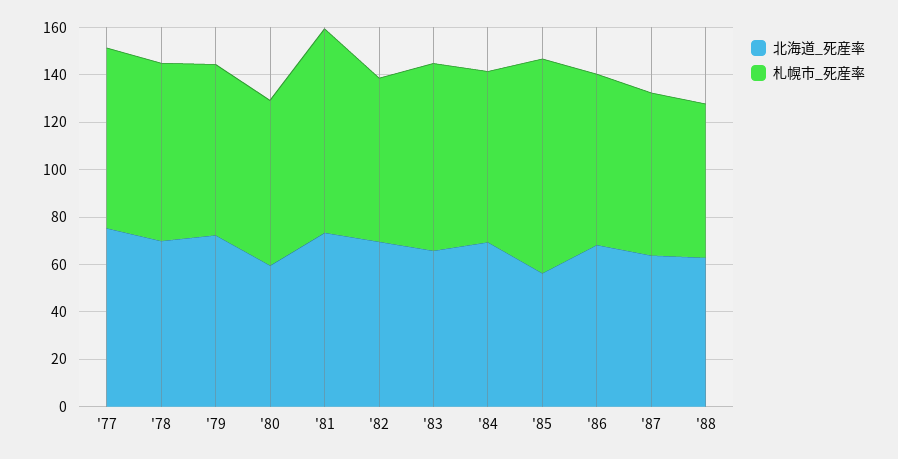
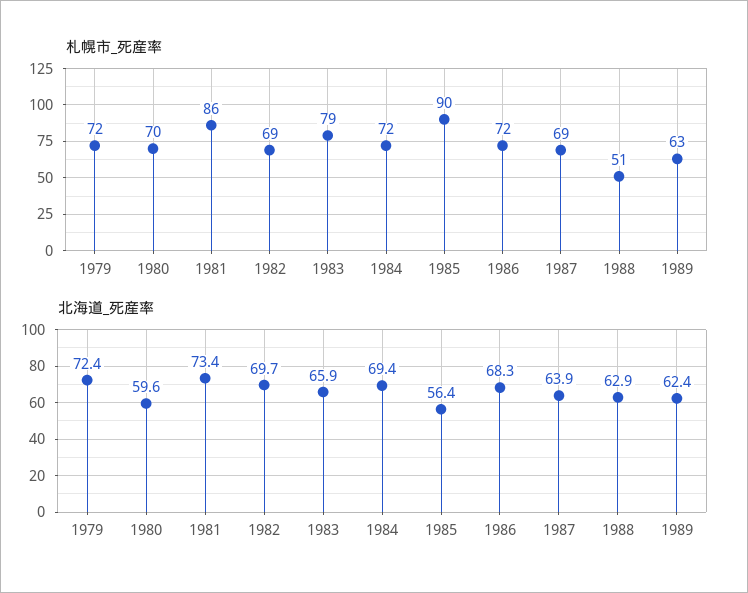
北海道_死産率, '77: 75 -> none
札幌市_死産率, '77: 75 -> none
北海道_死産率, '78: 70 -> none
札幌市_死産率, '78: 75 -> none
札幌市_死産率, '88: 65 -> 51
札幌市_死産率, 1989: none -> 63
北海道_死産率, 1989: none -> 62.4

